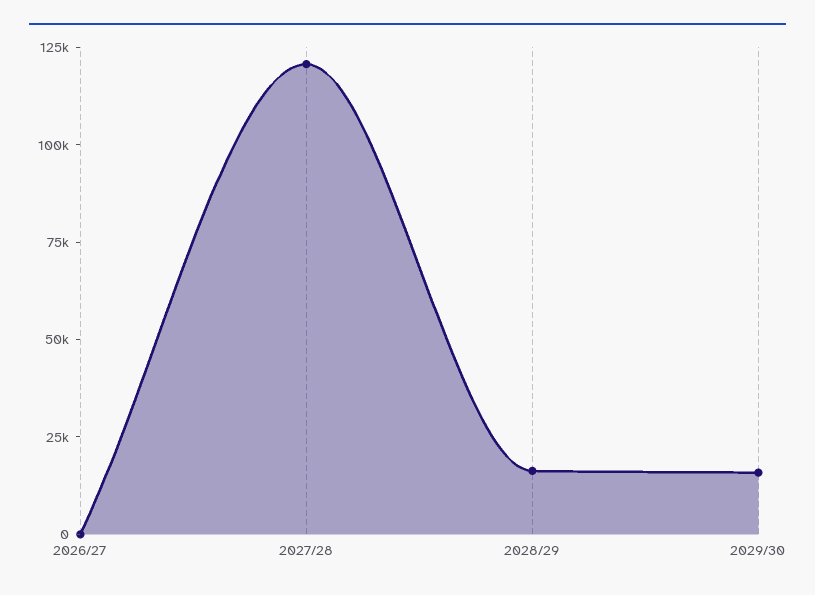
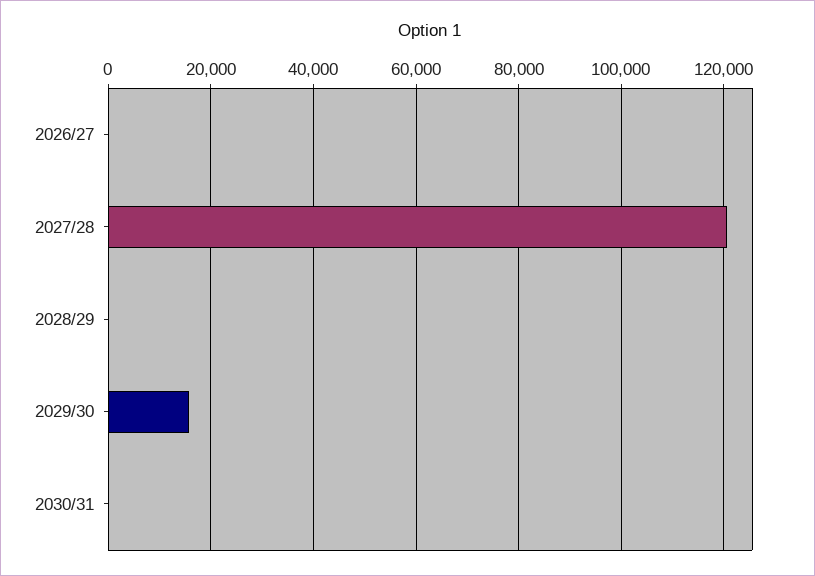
2028/29: 15000 -> 0
2030/31: none -> 0

